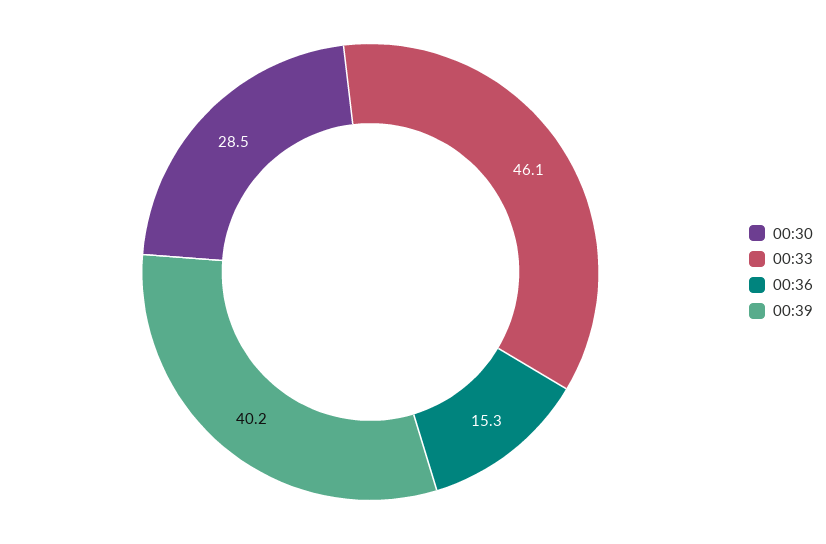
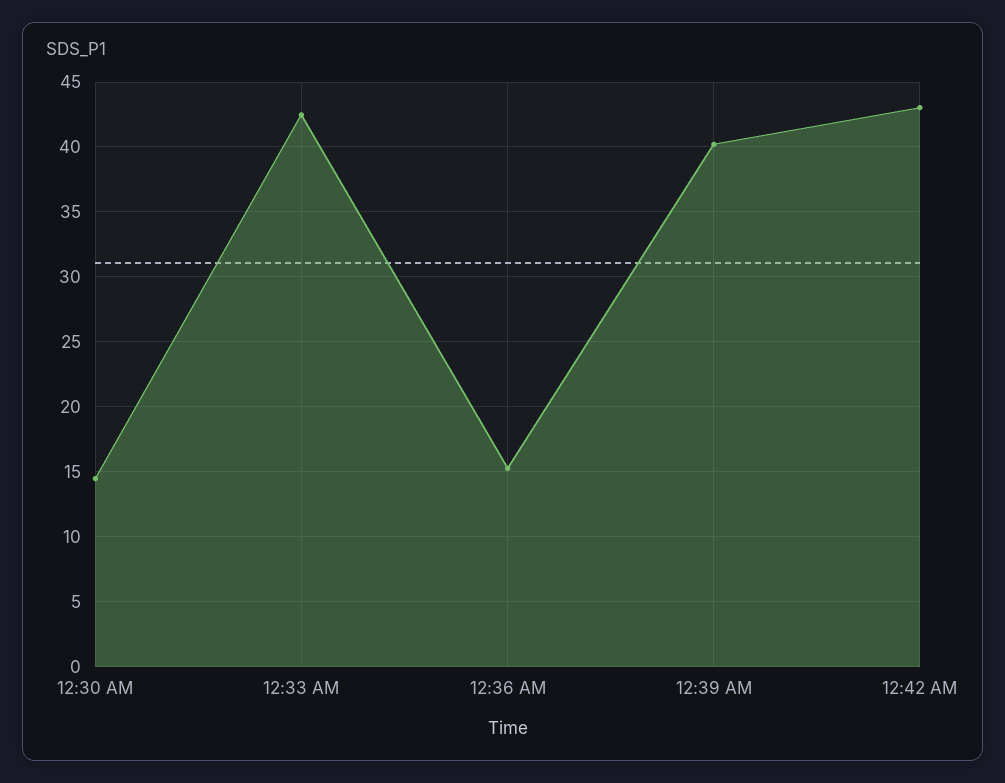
00:30: 28.5 -> 14.5
00:33: 46.1 -> 42.5
12:42 AM: none -> 43

